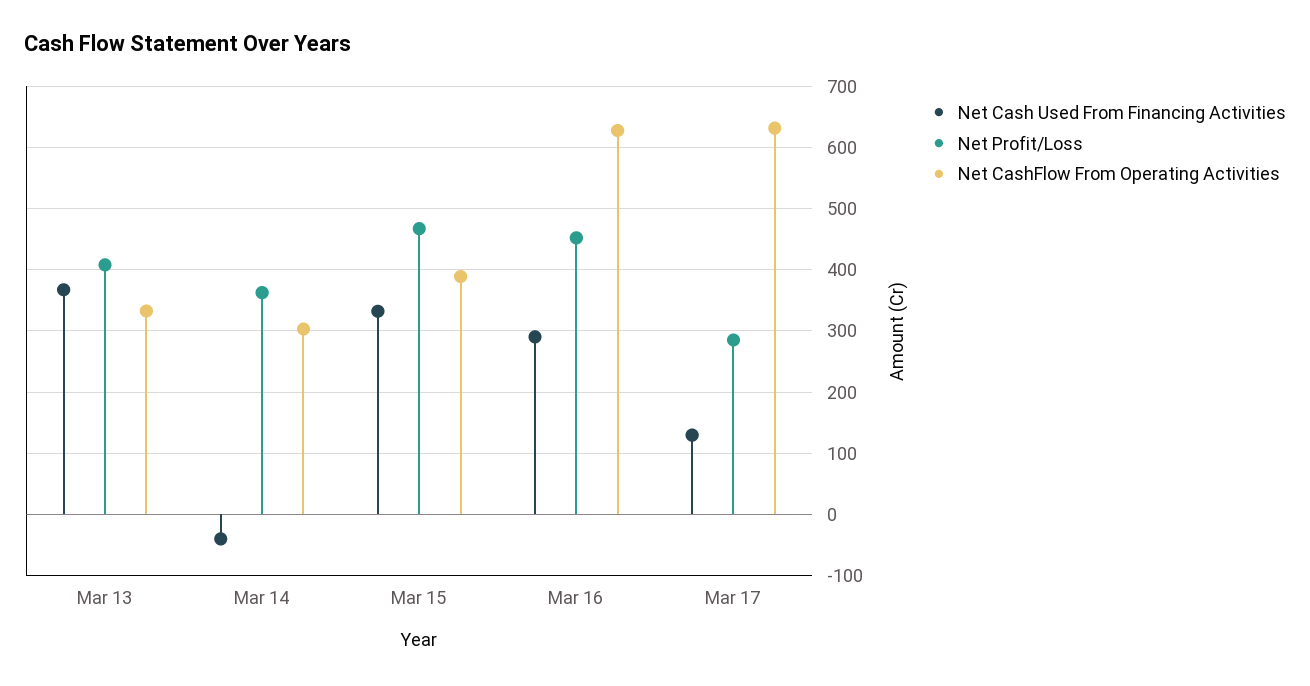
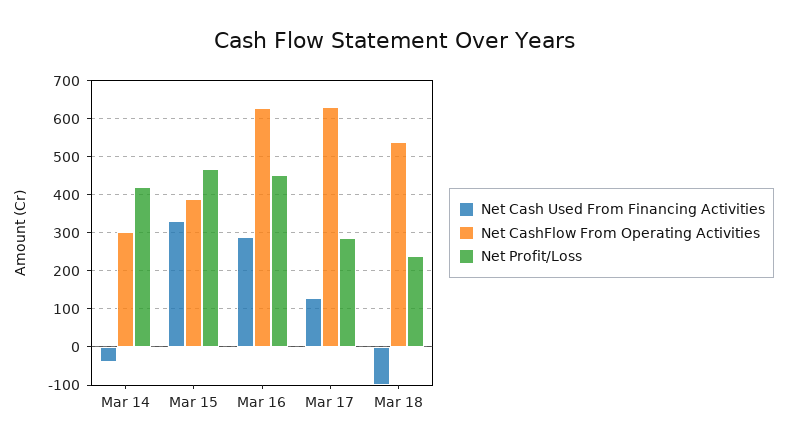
Net Cash Used From Financing Activities, Mar 13: 370 -> none
Net Profit/Loss, Mar 13: 410 -> none
Net CashFlow From Operating Activities, Mar 13: 330 -> none
Net Profit/Loss, Mar 14: 360 -> 420
Net Cash Used From Financing Activities, Mar 18: none -> -100
Net CashFlow From Operating Activities, Mar 18: none -> 540
Net Profit/Loss, Mar 18: none -> 240

